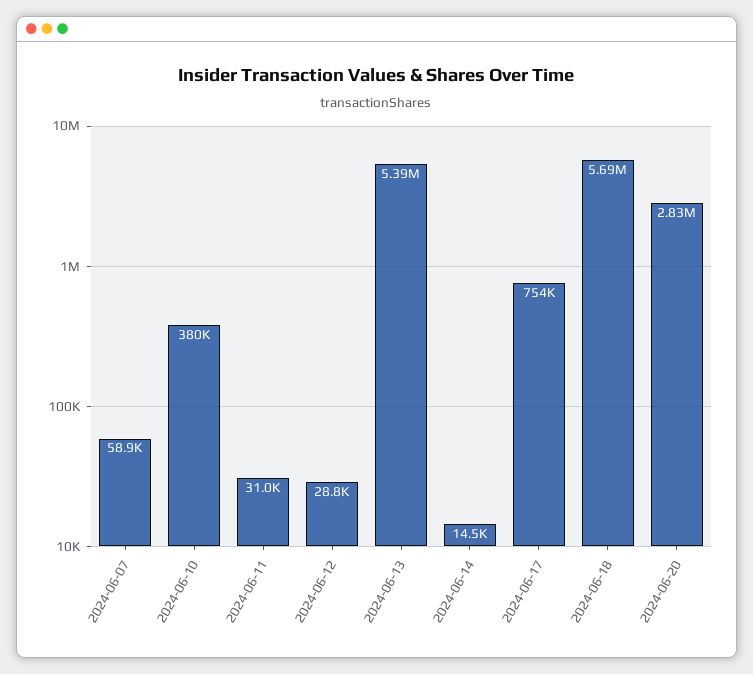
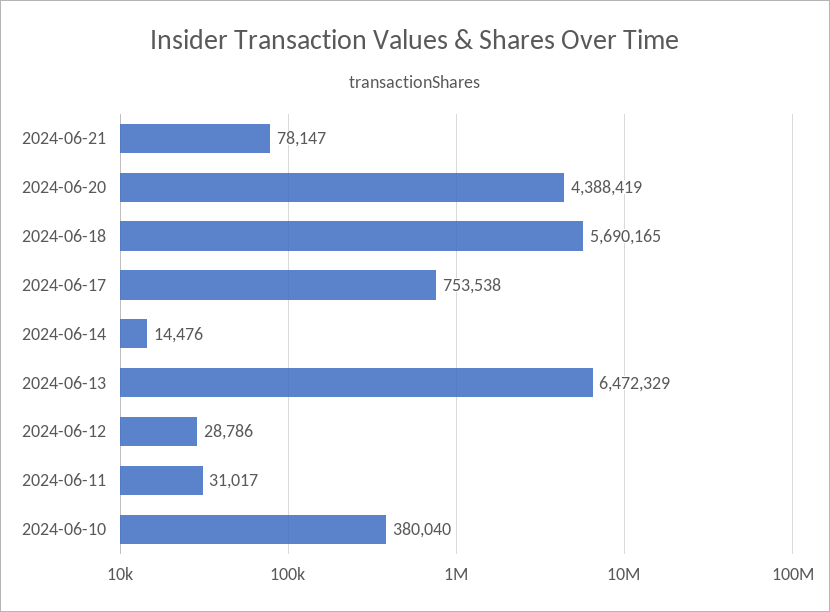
2024-06-07: 58900 -> none
2024-06-13: 5390000 -> 6472329
2024-06-20: 2830000 -> 4388419
2024-06-21: none -> 78147

